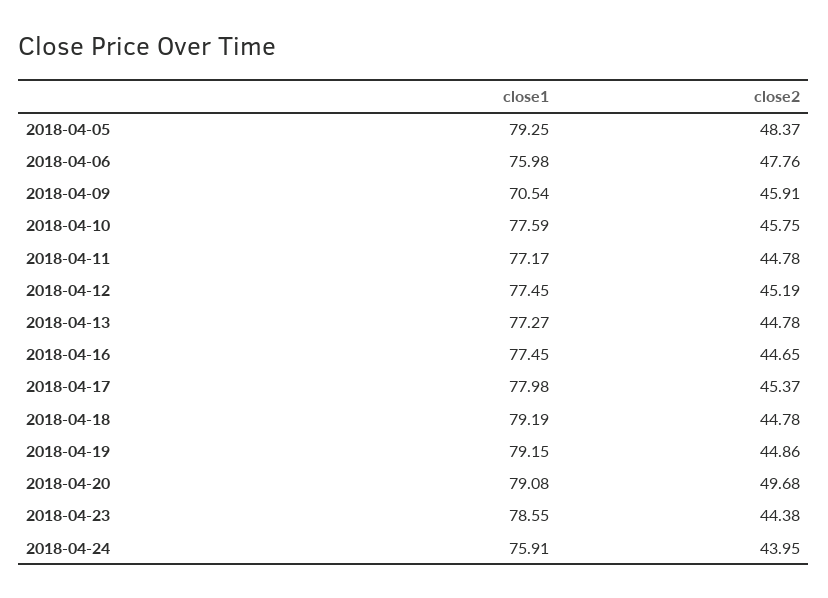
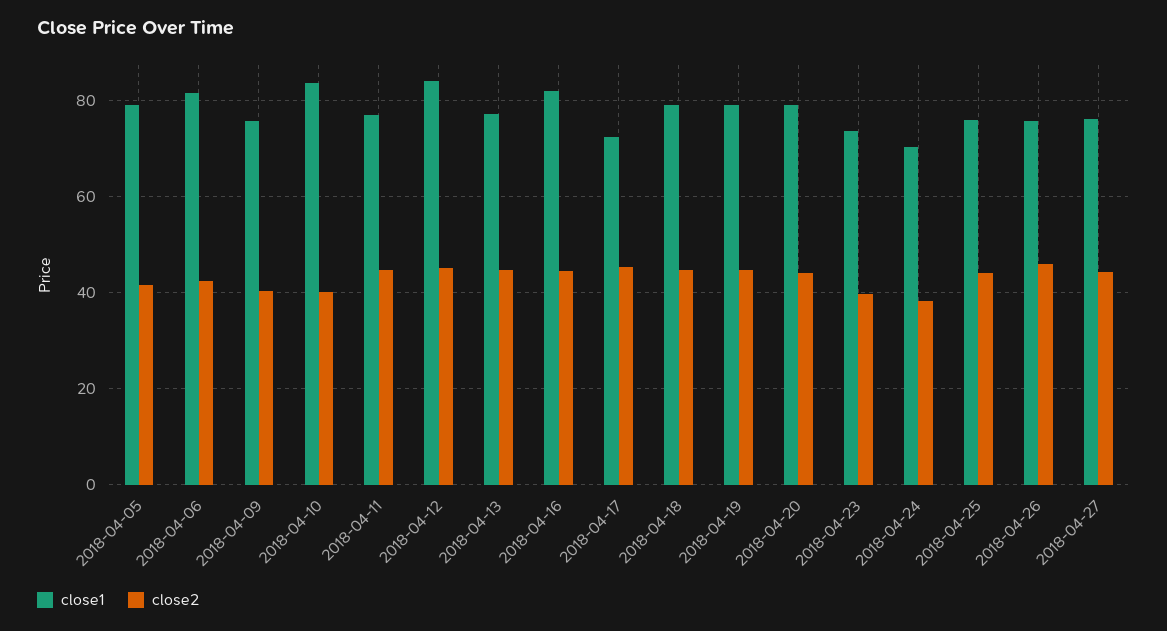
close2, 2018-04-05: 48.37 -> 42
close1, 2018-04-06: 75.98 -> 82
close2, 2018-04-06: 47.76 -> 42
close1, 2018-04-09: 70.54 -> 76
close2, 2018-04-09: 45.91 -> 40
close1, 2018-04-10: 77.59 -> 84
close2, 2018-04-10: 45.75 -> 40
close1, 2018-04-12: 77.45 -> 84
close1, 2018-04-16: 77.45 -> 82
close1, 2018-04-17: 77.98 -> 72
close2, 2018-04-20: 49.68 -> 44
close1, 2018-04-23: 78.55 -> 74
close2, 2018-04-23: 44.38 -> 40
close1, 2018-04-24: 75.91 -> 70
close2, 2018-04-24: 43.95 -> 38
close1, 2018-04-25: none -> 76
close2, 2018-04-25: none -> 44
close1, 2018-04-26: none -> 76
close2, 2018-04-26: none -> 46
close1, 2018-04-27: none -> 76
close2, 2018-04-27: none -> 44

